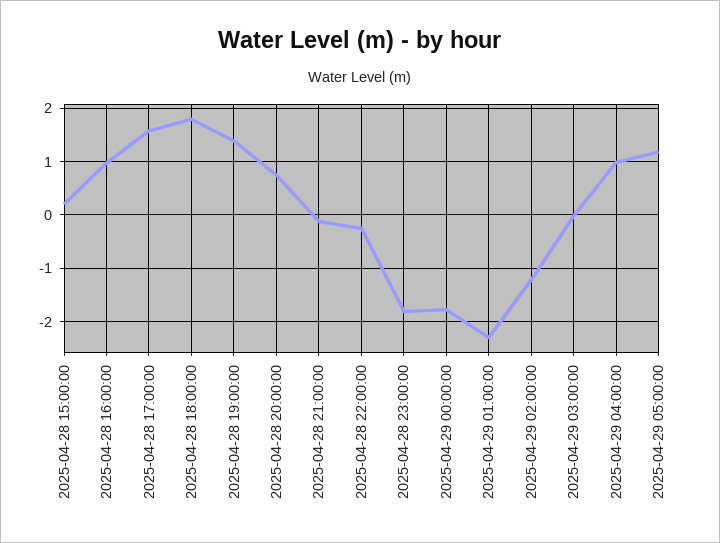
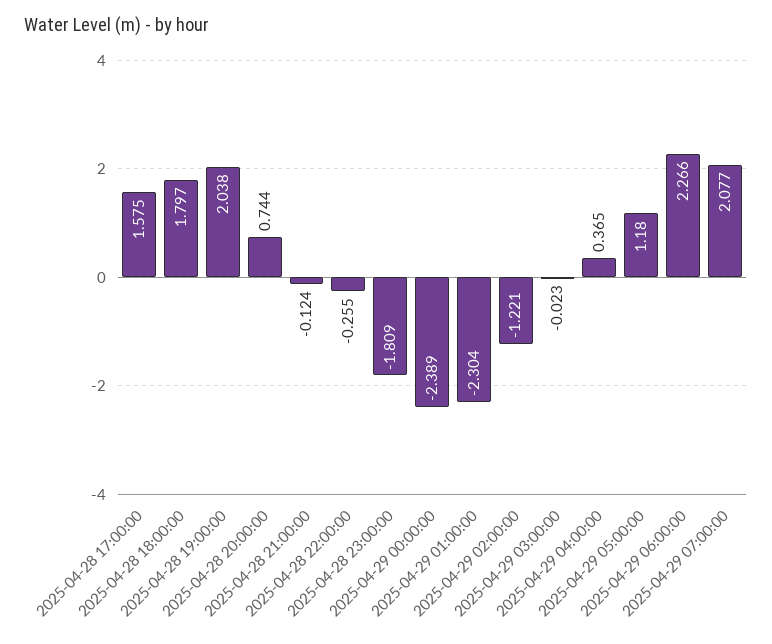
2025-04-28 15:00:00: 0.2 -> none
2025-04-28 16:00:00: 1 -> none
2025-04-28 19:00:00: 1.4 -> 2.038
2025-04-29 00:00:00: -1.8 -> -2.389
2025-04-29 04:00:00: 1 -> 0.365
2025-04-29 06:00:00: none -> 2.266
2025-04-29 07:00:00: none -> 2.077

